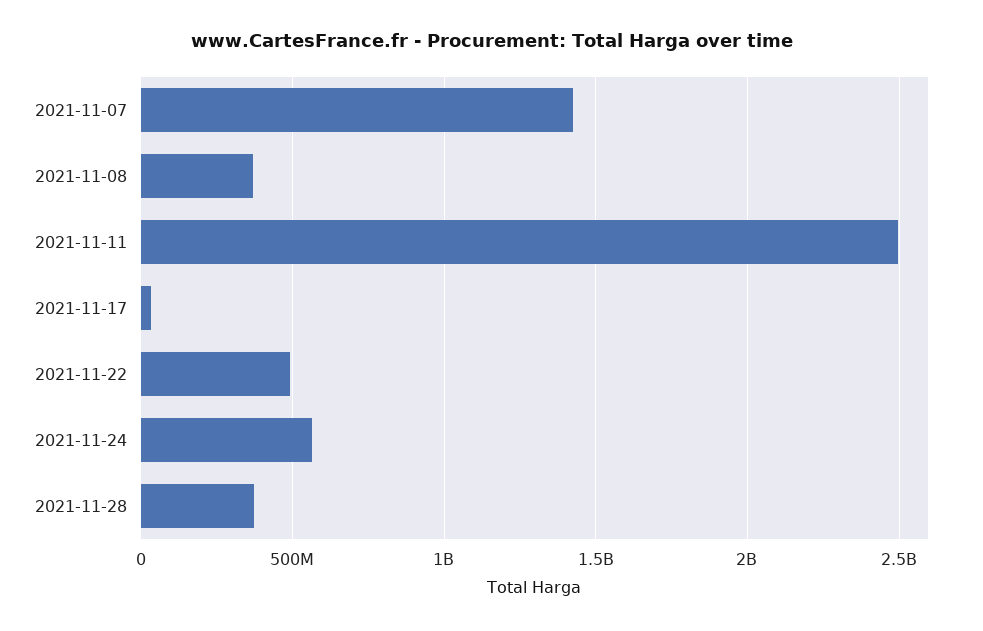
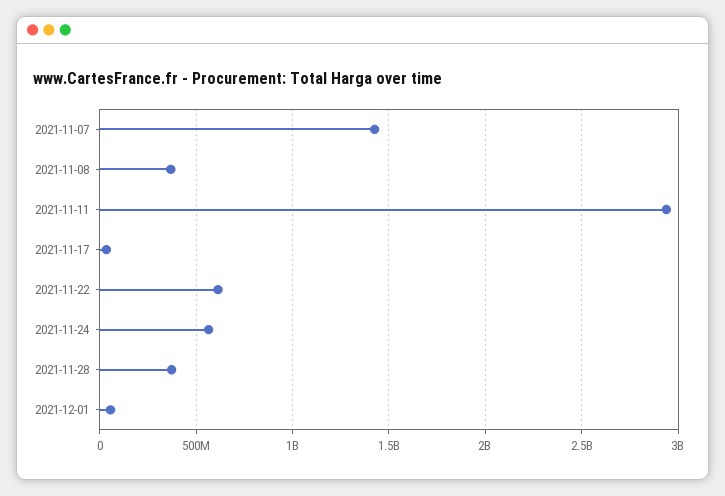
2021-11-11: 2500000000 -> 2950000000
2021-11-22: 500000000 -> 600000000
2021-12-01: none -> 50000000

